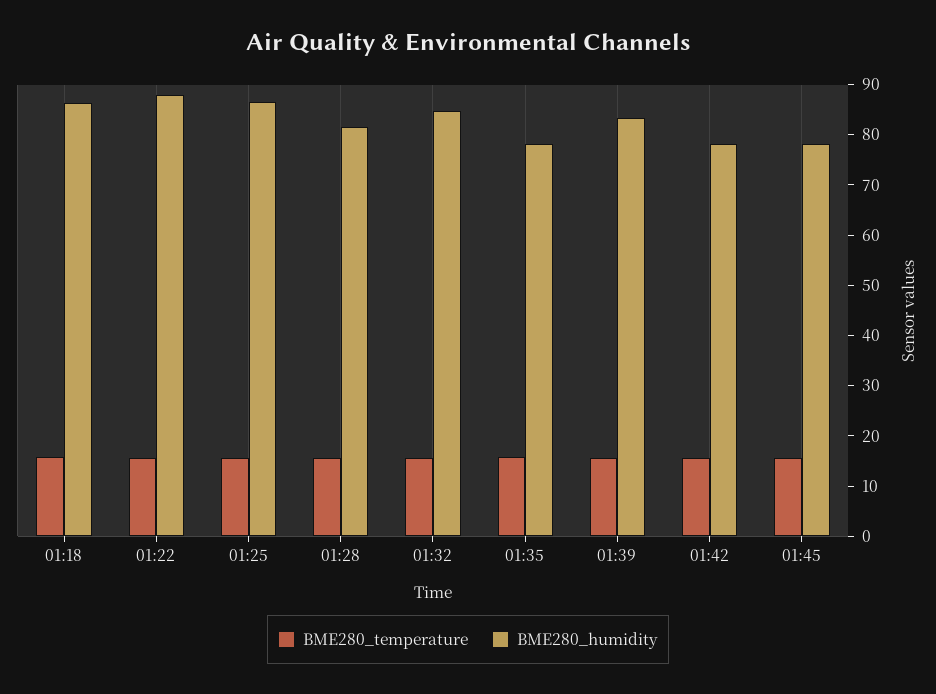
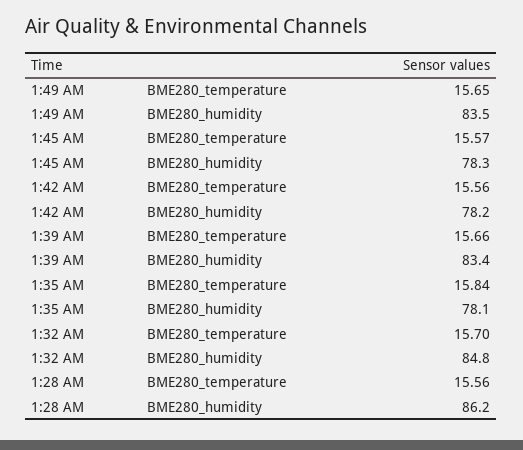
BME280_temperature, 01:18: 16 -> none
BME280_humidity, 01:18: 86 -> none
BME280_temperature, 01:22: 16 -> none
BME280_humidity, 01:22: 88 -> none
BME280_temperature, 01:25: 16 -> none
BME280_humidity, 01:25: 86 -> none
BME280_humidity, 01:28: 82 -> 86.2
BME280_temperature, 1:49 AM: none -> 15.65
BME280_humidity, 1:49 AM: none -> 83.5

